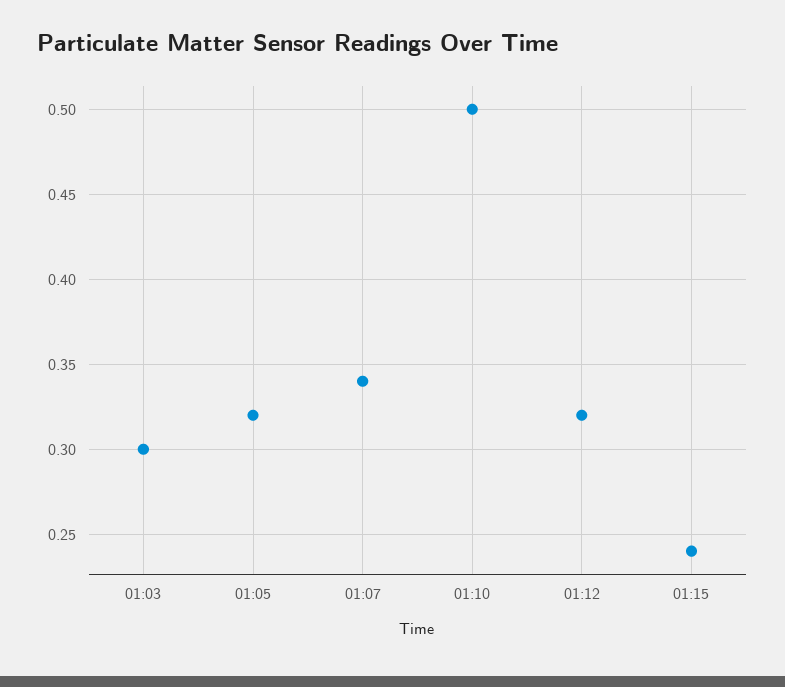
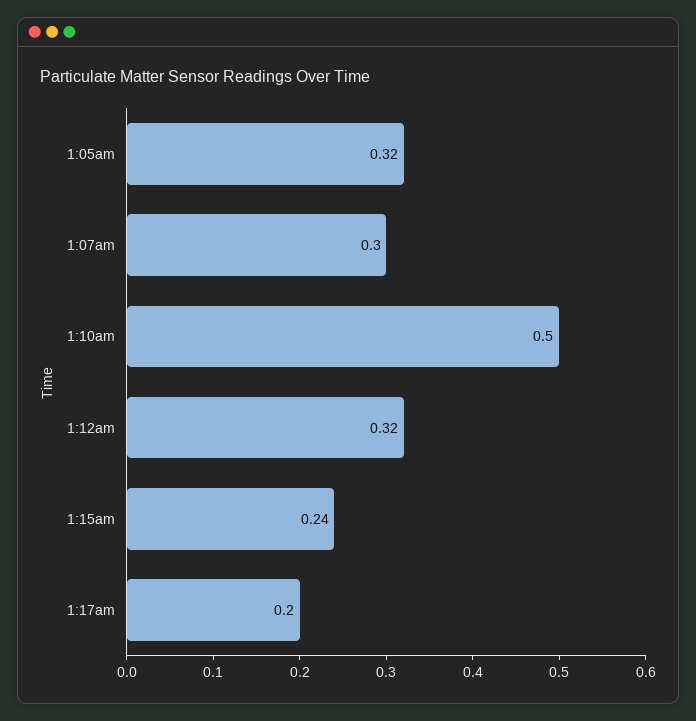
01:03: 0.3 -> none
01:07: 0.34 -> 0.3
1:17am: none -> 0.2

